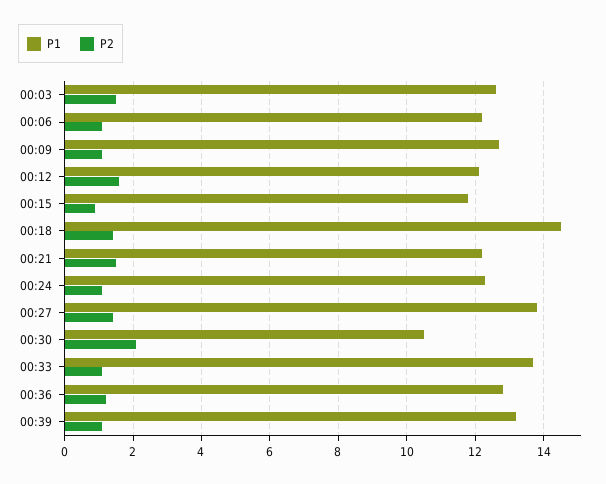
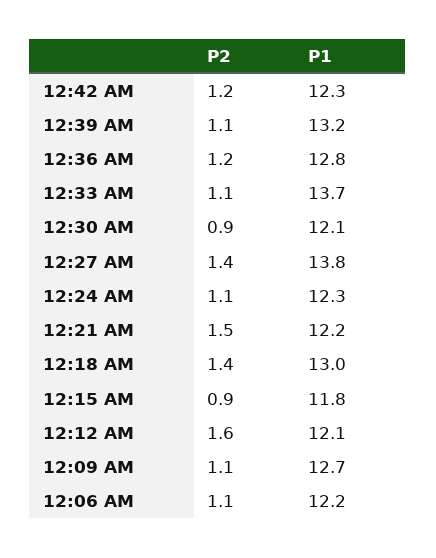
P1, 00:03: 12.5 -> none
P2, 00:03: 1.5 -> none
P1, 00:18: 14.5 -> 13
P1, 00:30: 10.5 -> 12.1
P2, 00:30: 2 -> 0.9
P2, 12:42 AM: none -> 1.2
P1, 12:42 AM: none -> 12.3

